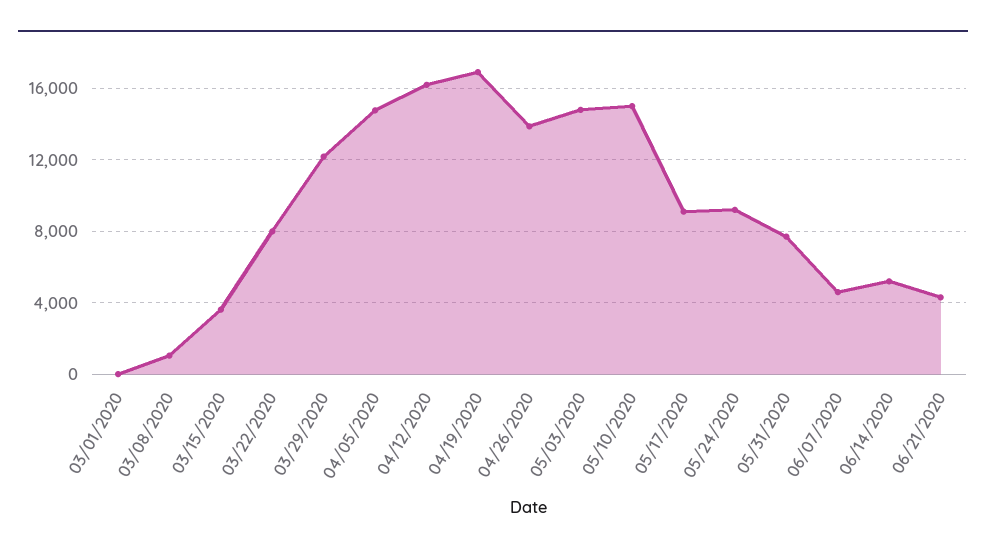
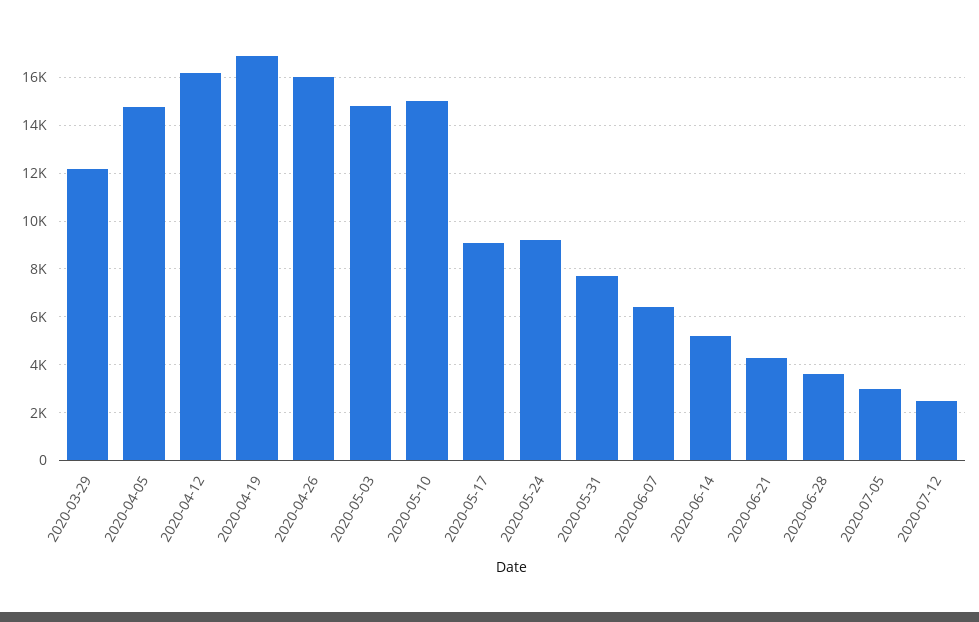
03/01/2020: 0 -> none
03/08/2020: 1000 -> none
03/15/2020: 3500 -> none
03/22/2020: 8000 -> none
04/26/2020: 14000 -> 16000
06/07/2020: 4500 -> 6500
2020-06-28: none -> 3500
2020-07-05: none -> 3000
2020-07-12: none -> 2500

